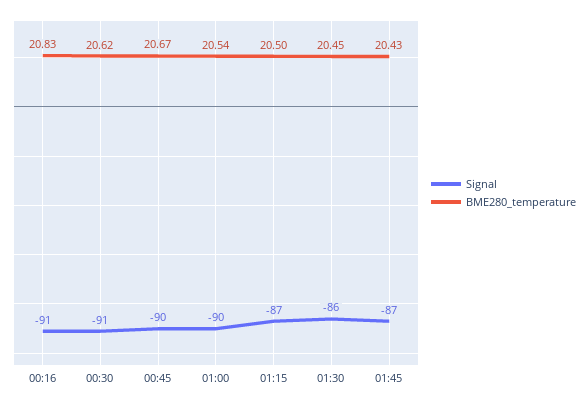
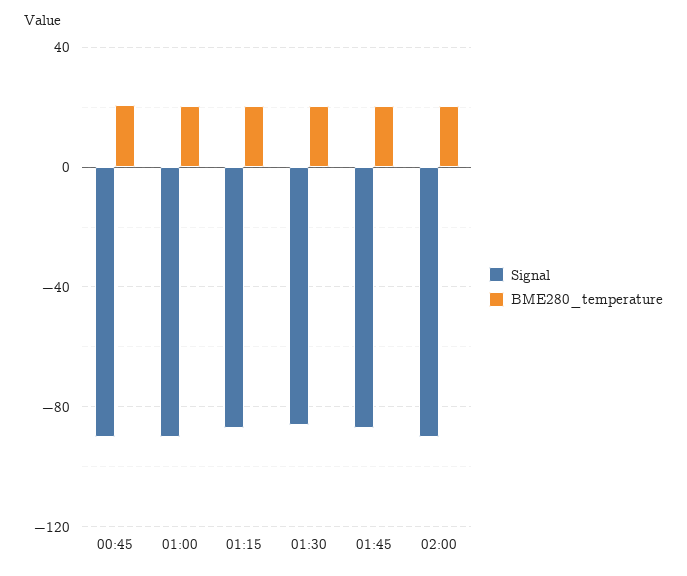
Signal, 00:16: -91 -> none
BME280_temperature, 00:16: 20.83 -> none
Signal, 00:30: -91 -> none
BME280_temperature, 00:30: 20.62 -> none
Signal, 02:00: none -> -90
BME280_temperature, 02:00: none -> 20

